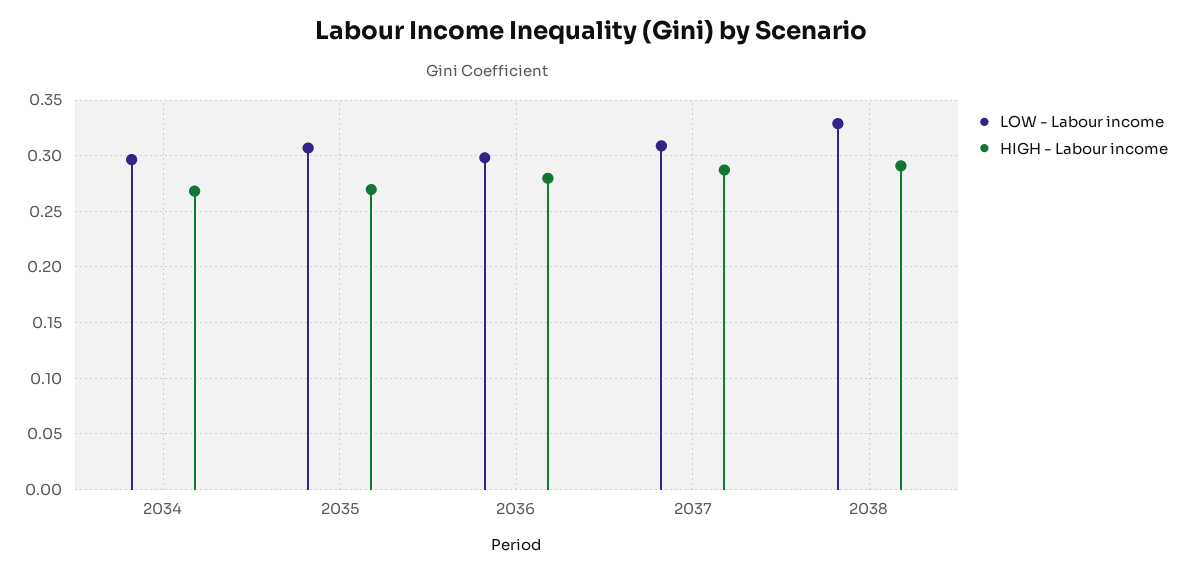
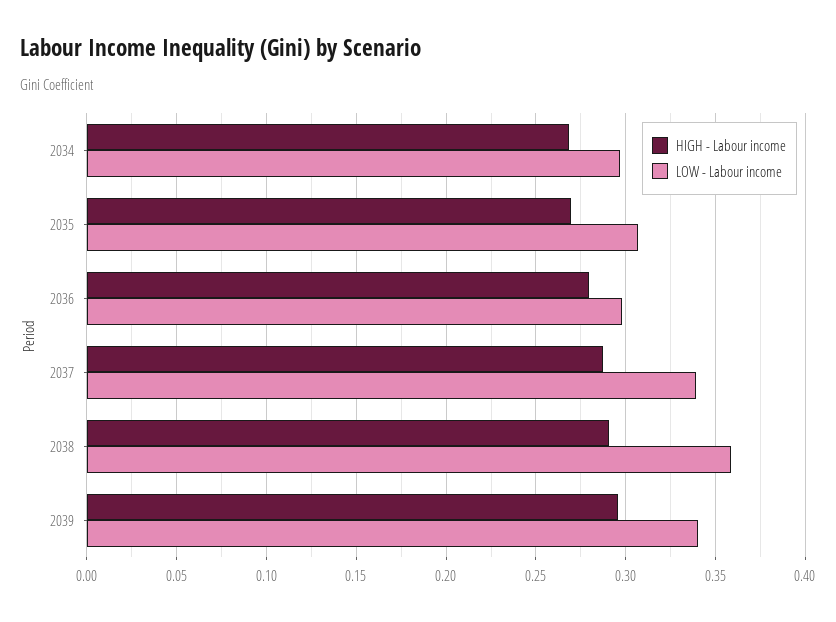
LOW - Labour income, 2037: 0.31 -> 0.34
LOW - Labour income, 2038: 0.33 -> 0.36
HIGH - Labour income, 2039: none -> 0.295
LOW - Labour income, 2039: none -> 0.34

